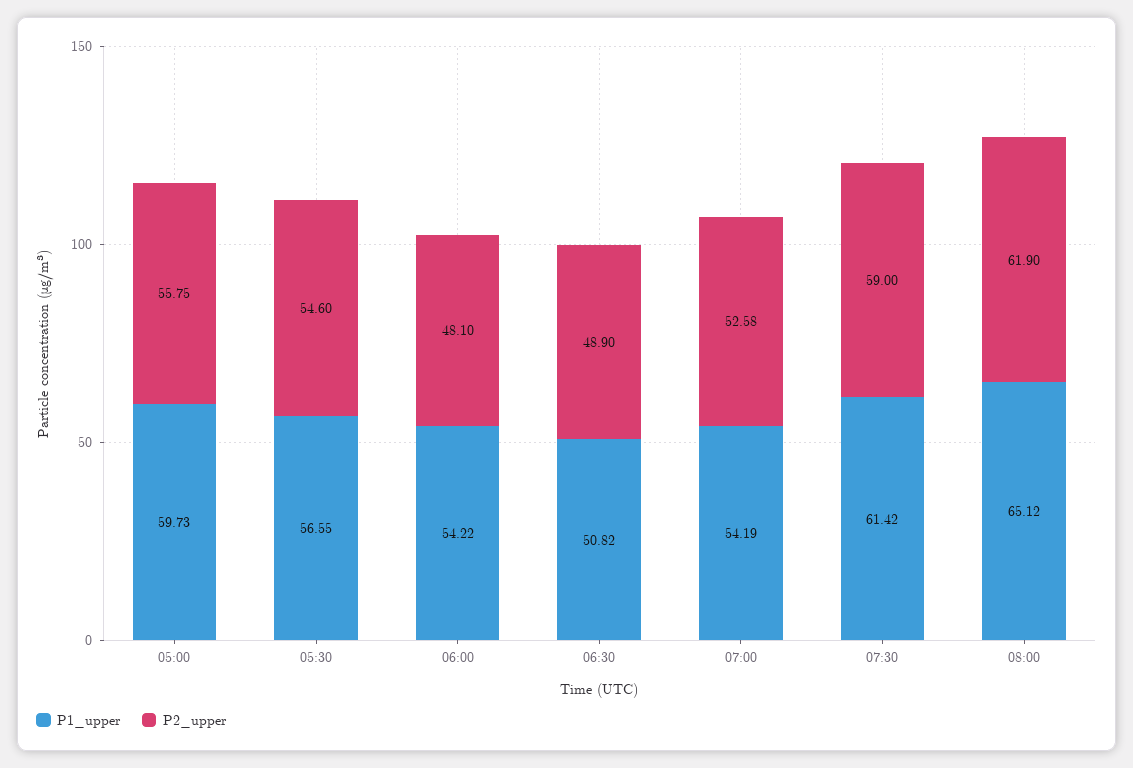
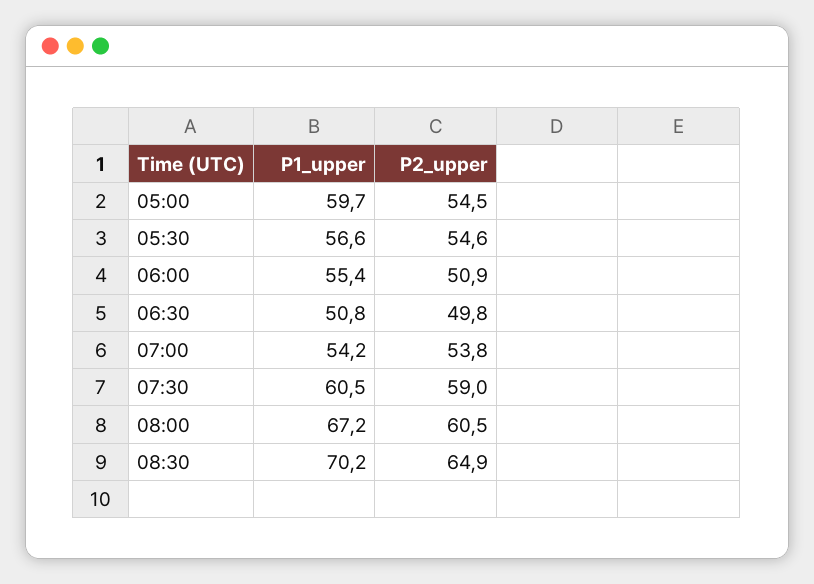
P2_upper, 05:00: 55.75 -> 54.5
P1_upper, 06:00: 54.22 -> 55.4
P2_upper, 06:00: 48.1 -> 50.9
P2_upper, 06:30: 48.9 -> 49.8
P2_upper, 07:00: 52.58 -> 53.8
P1_upper, 07:30: 61.42 -> 60.5
P1_upper, 08:00: 65.12 -> 67.2
P2_upper, 08:00: 61.9 -> 60.5
P1_upper, 08:30: none -> 70.2
P2_upper, 08:30: none -> 64.9

